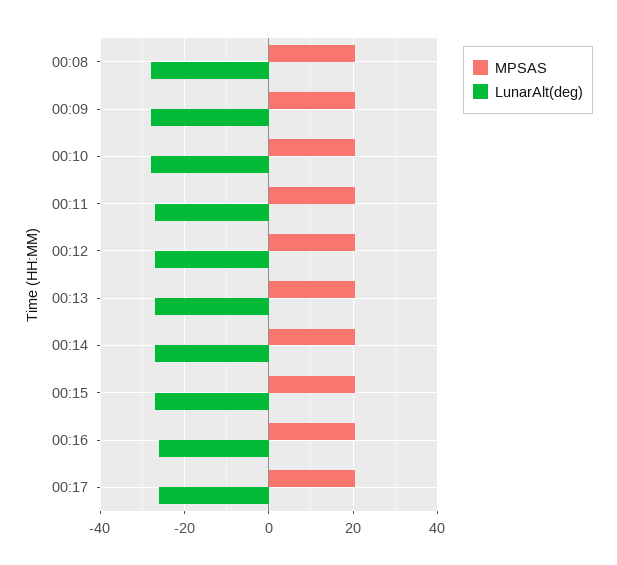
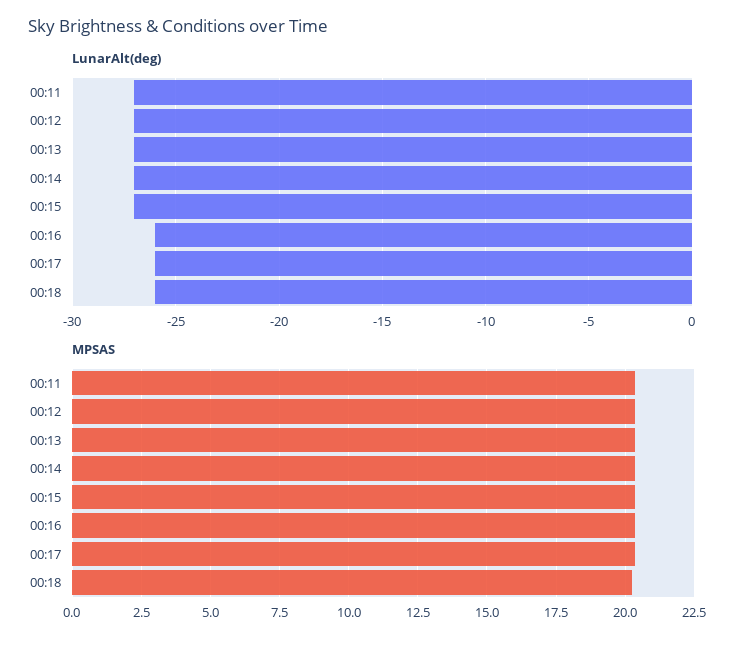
MPSAS, 00:08: 20 -> none
LunarAlt(deg), 00:08: -28 -> none
MPSAS, 00:09: 20 -> none
LunarAlt(deg), 00:09: -28 -> none
MPSAS, 00:10: 20 -> none
LunarAlt(deg), 00:10: -28 -> none
LunarAlt(deg), 00:18: none -> -26
MPSAS, 00:18: none -> 20.25

